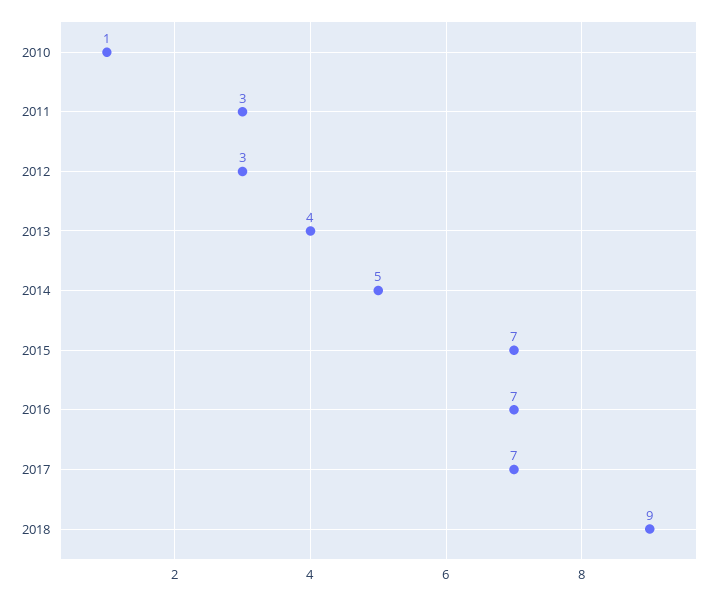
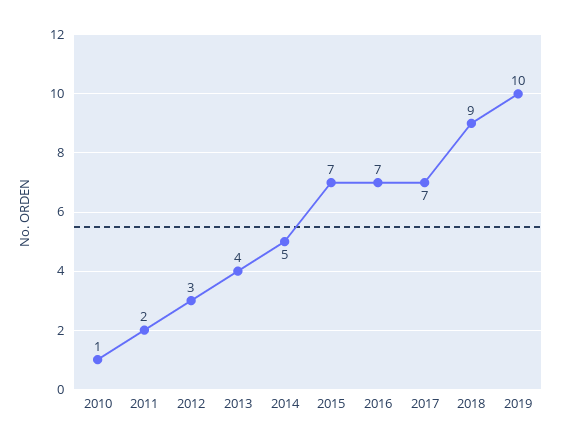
2011: 3 -> 2
2019: none -> 10

